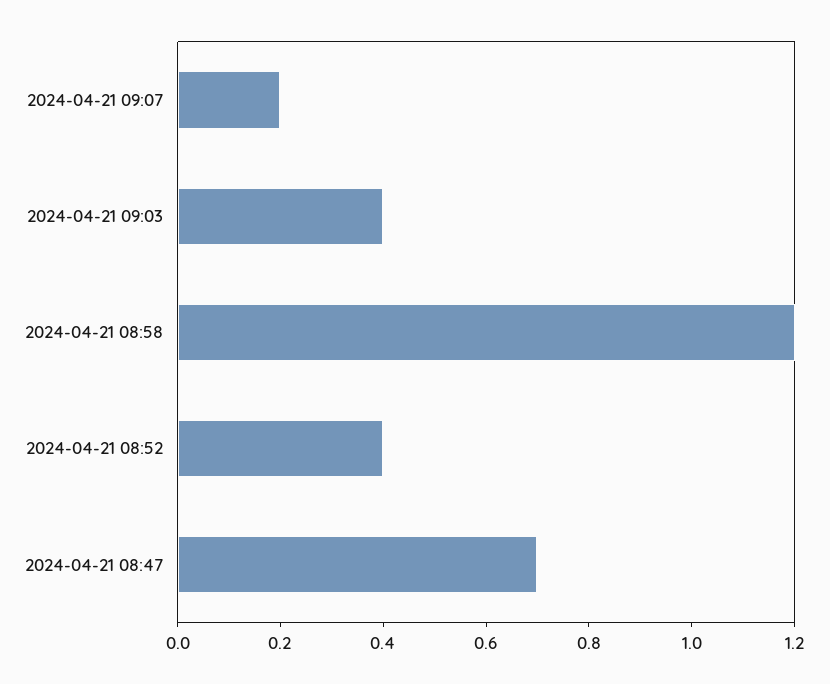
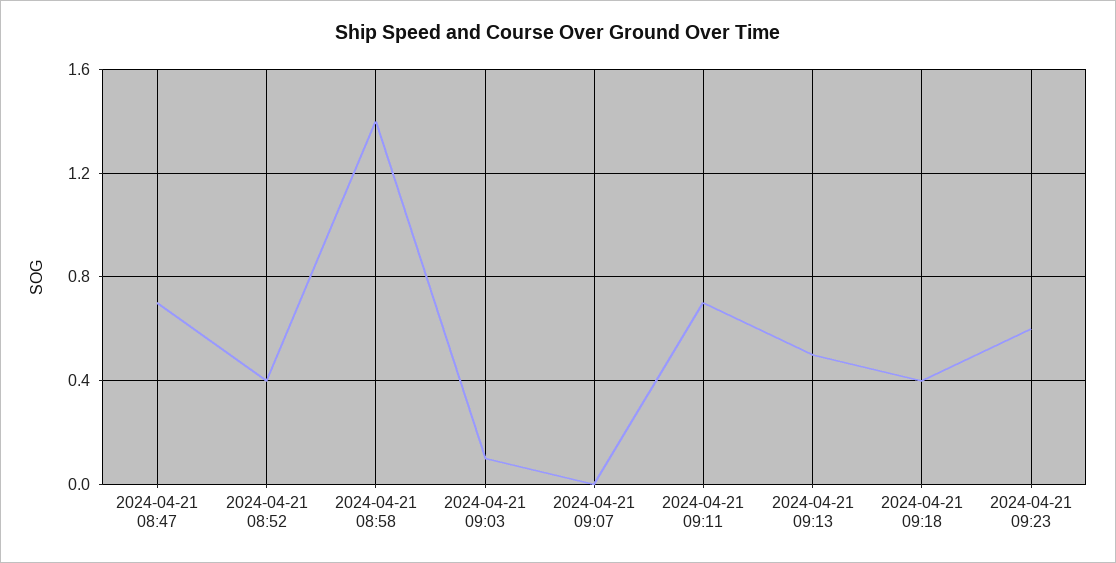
2024-04-21 09:07: 0.2 -> 0
2024-04-21 09:03: 0.4 -> 0.1
2024-04-21 08:58: 1.2 -> 1.4
2024-04-21 09:11: none -> 0.7
2024-04-21 09:13: none -> 0.5
2024-04-21 09:18: none -> 0.4
2024-04-21 09:23: none -> 0.6

